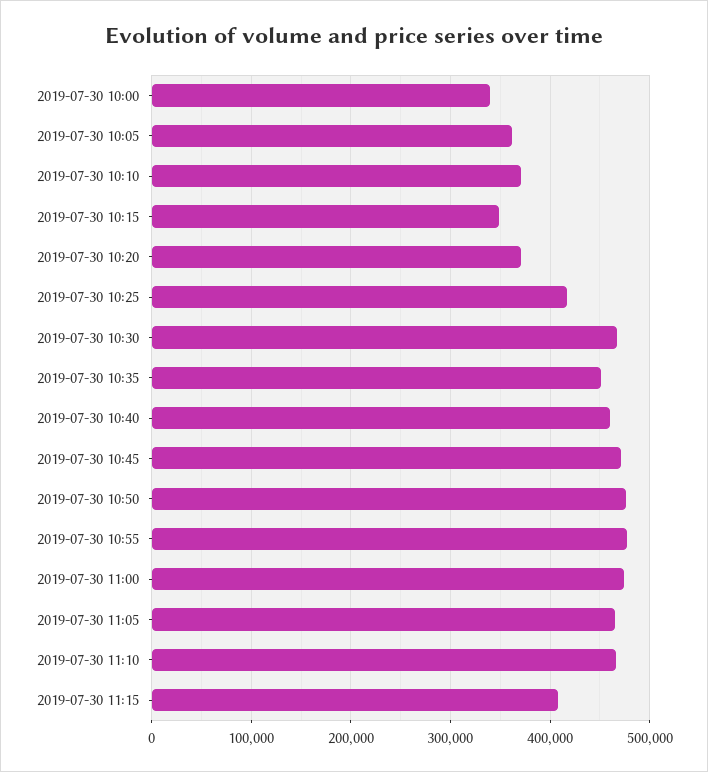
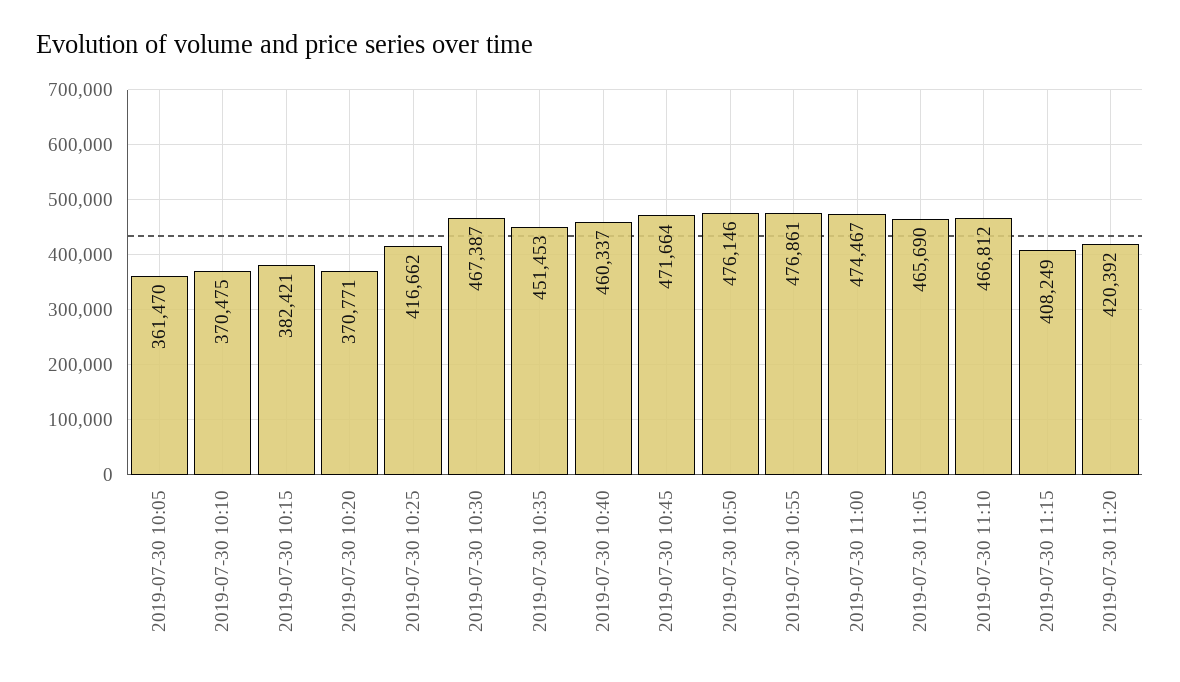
2019-07-30 10:00: 340000 -> none
2019-07-30 10:15: 350000 -> 382421
2019-07-30 11:20: none -> 420392

